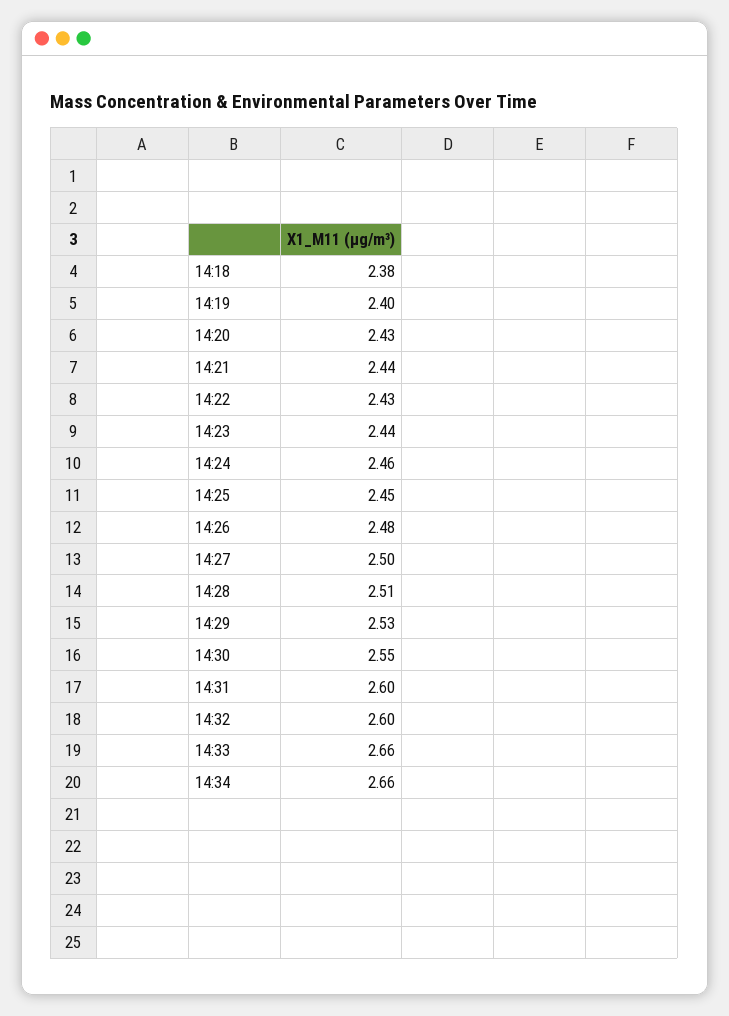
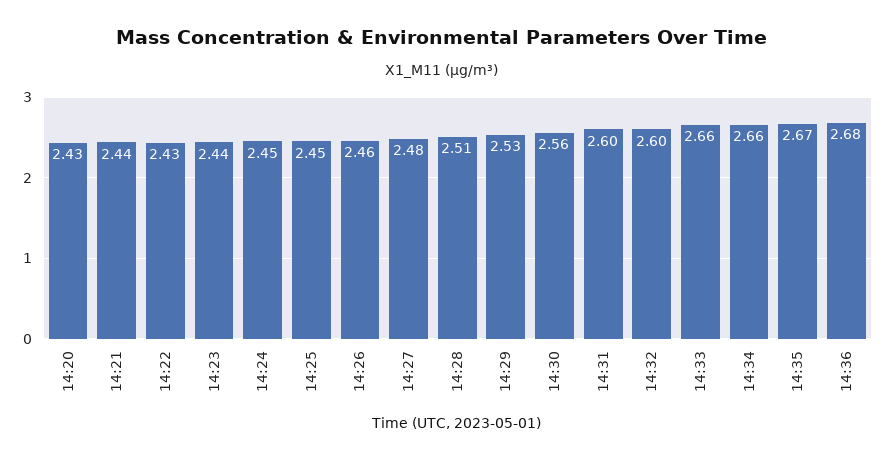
14:18: 2.38 -> none
14:19: 2.4 -> none
14:24: 2.46 -> 2.45
14:26: 2.48 -> 2.46
14:27: 2.5 -> 2.48
14:30: 2.55 -> 2.56
14:35: none -> 2.67
14:36: none -> 2.68

